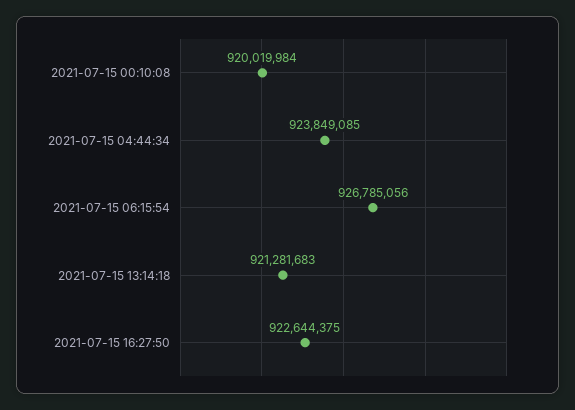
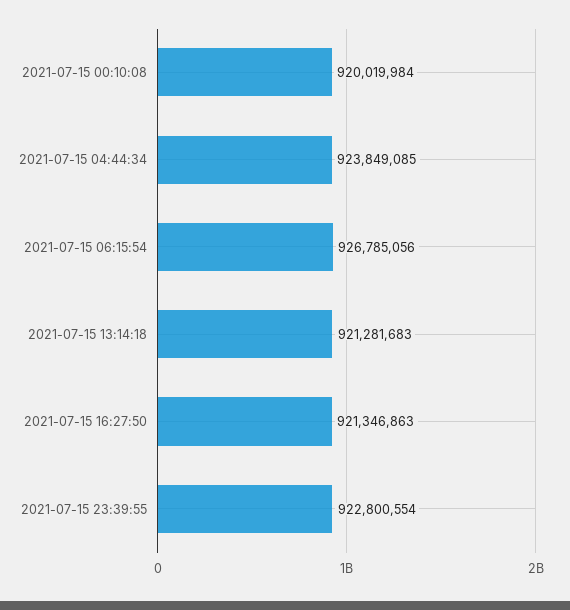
2021-07-15 16:27:50: 922644375 -> 921346863
2021-07-15 23:39:55: none -> 922800554

